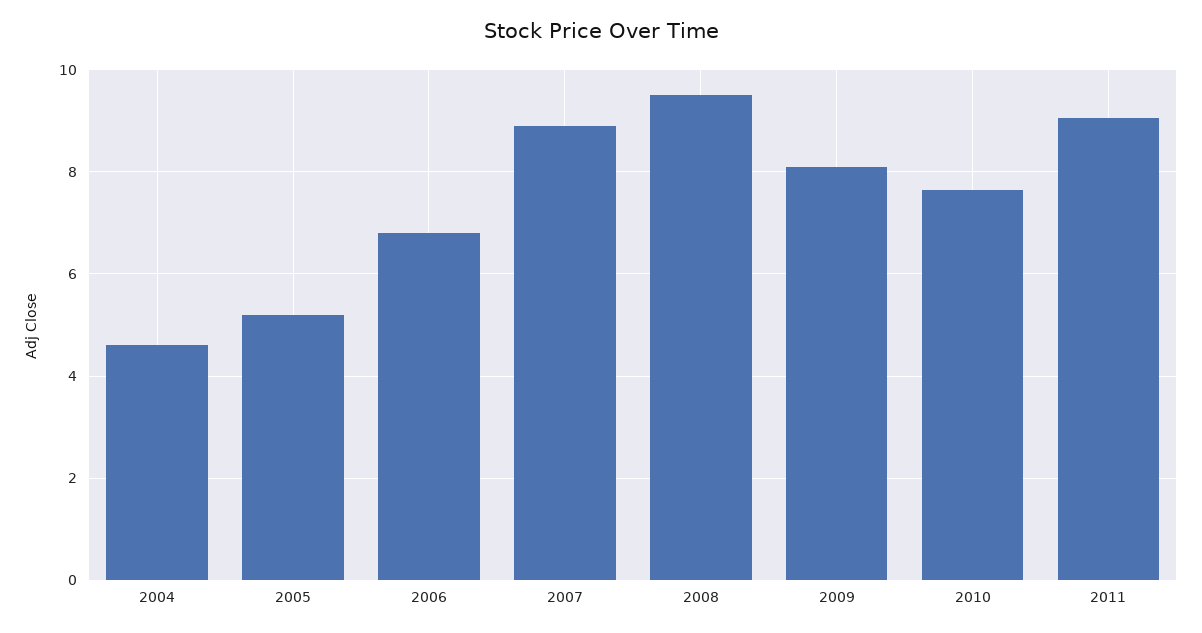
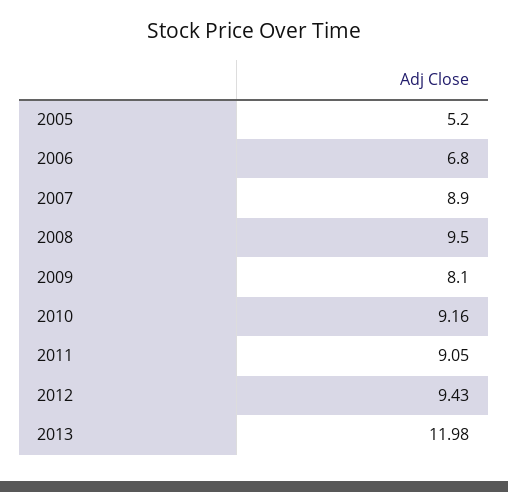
2004: 4.6 -> none
2010: 7.6 -> 9.16
2012: none -> 9.43
2013: none -> 11.98

